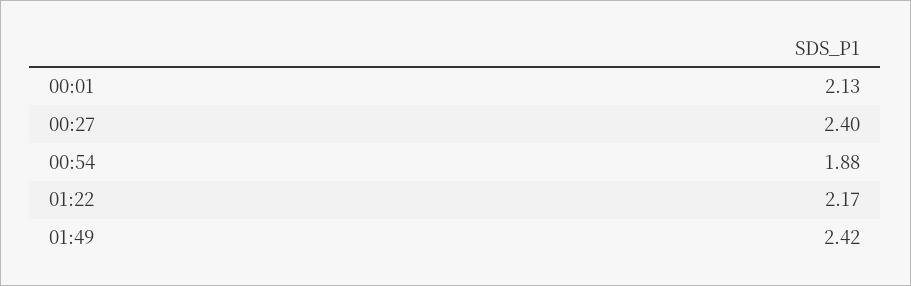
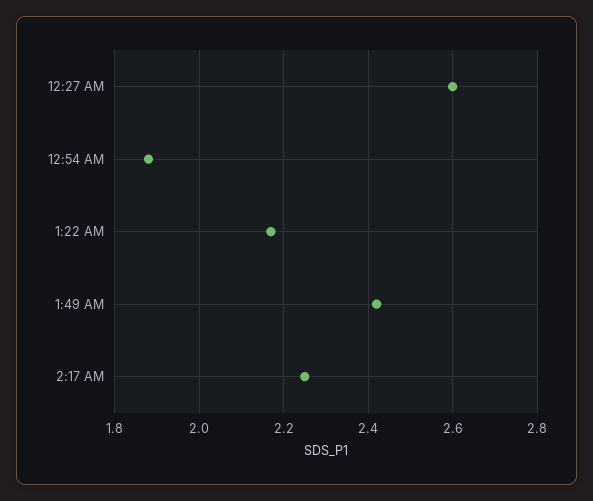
00:01: 2.13 -> none
00:27: 2.4 -> 2.6
2:17 AM: none -> 2.25

